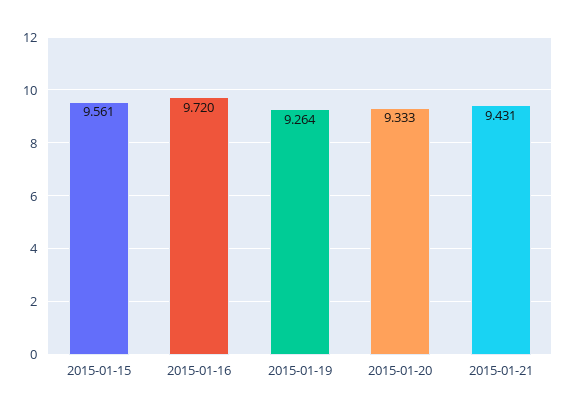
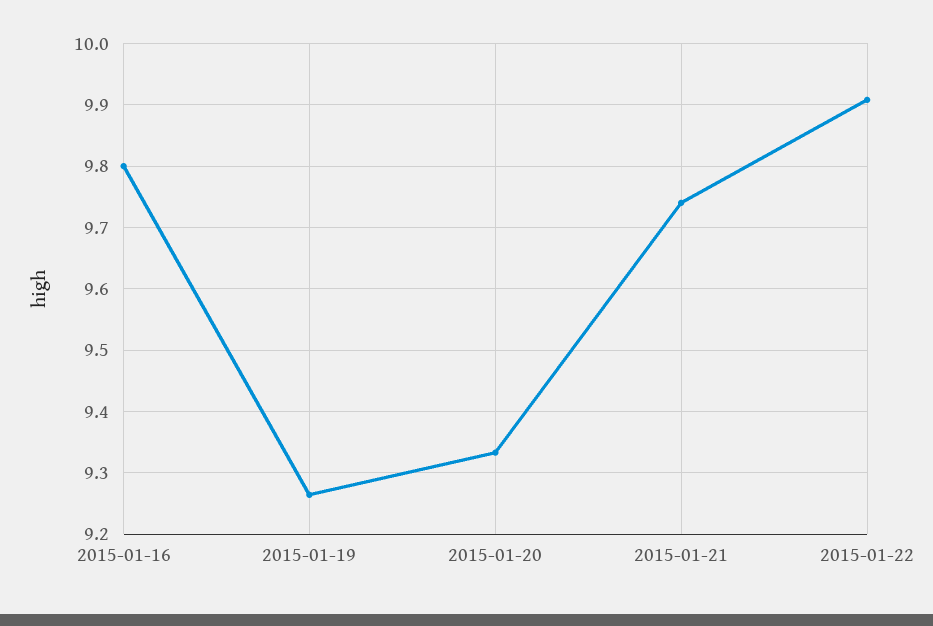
2015-01-15: 9.561 -> none
2015-01-16: 9.72 -> 9.8
2015-01-21: 9.431 -> 9.74
2015-01-22: none -> 9.91

